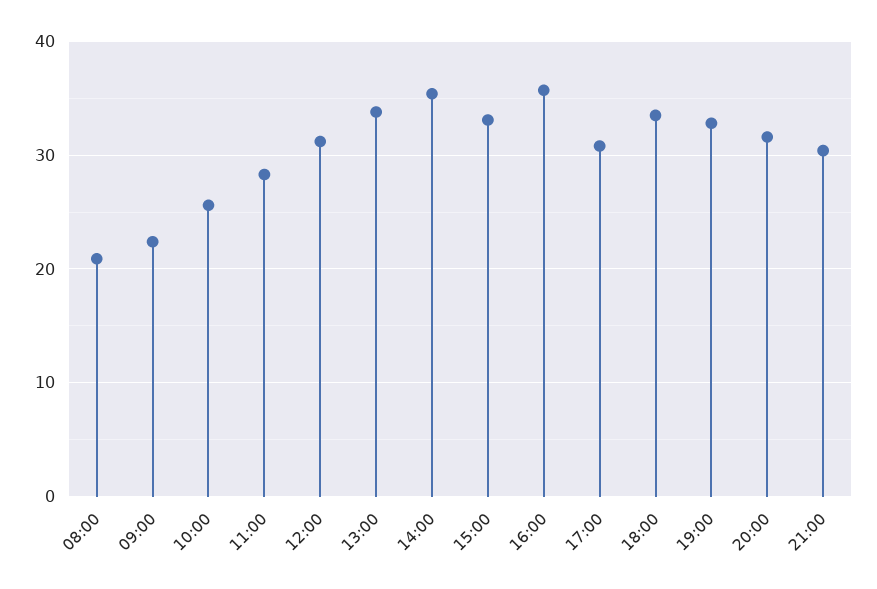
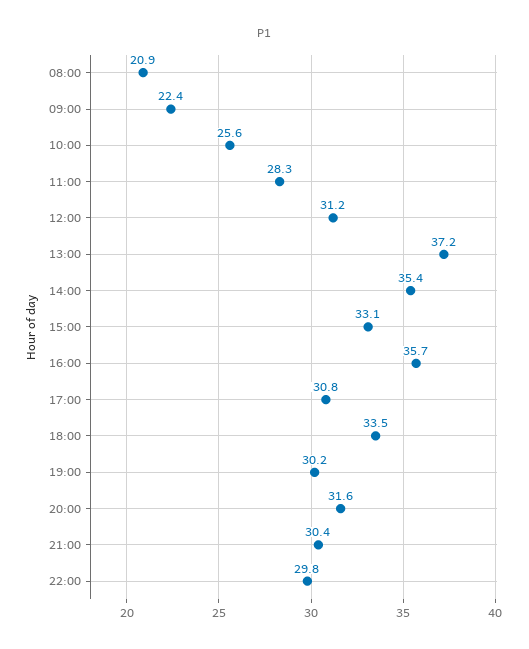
13:00: 34 -> 37.2
19:00: 33 -> 30.2
22:00: none -> 29.8

